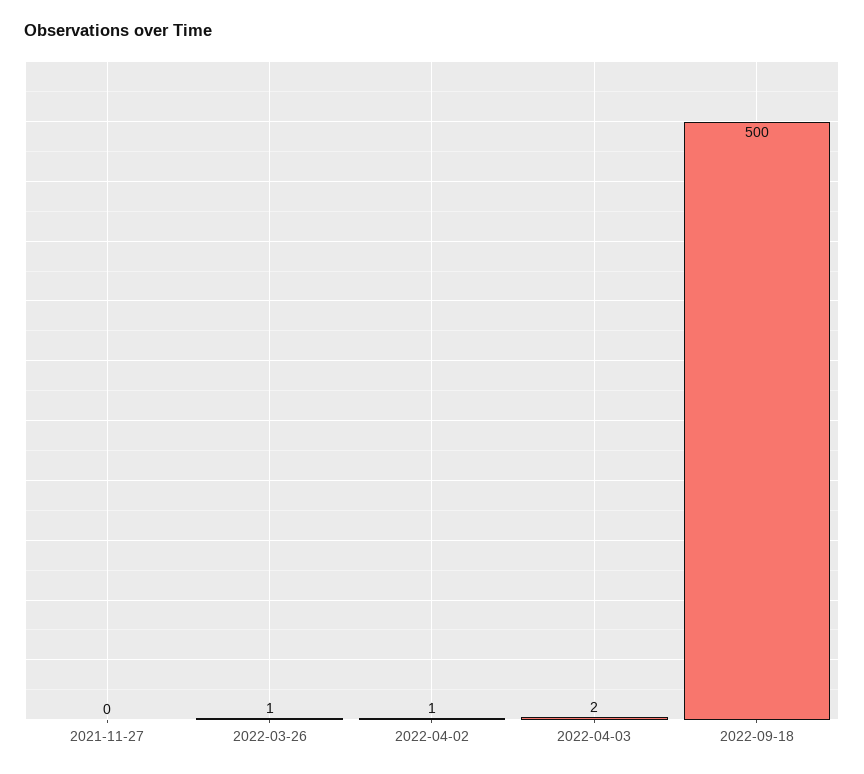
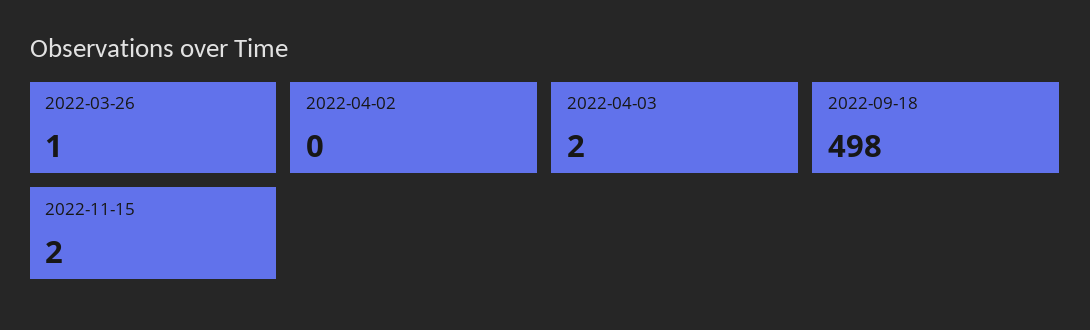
2021-11-27: 0 -> none
2022-04-02: 1 -> 0
2022-09-18: 500 -> 498
2022-11-15: none -> 2

